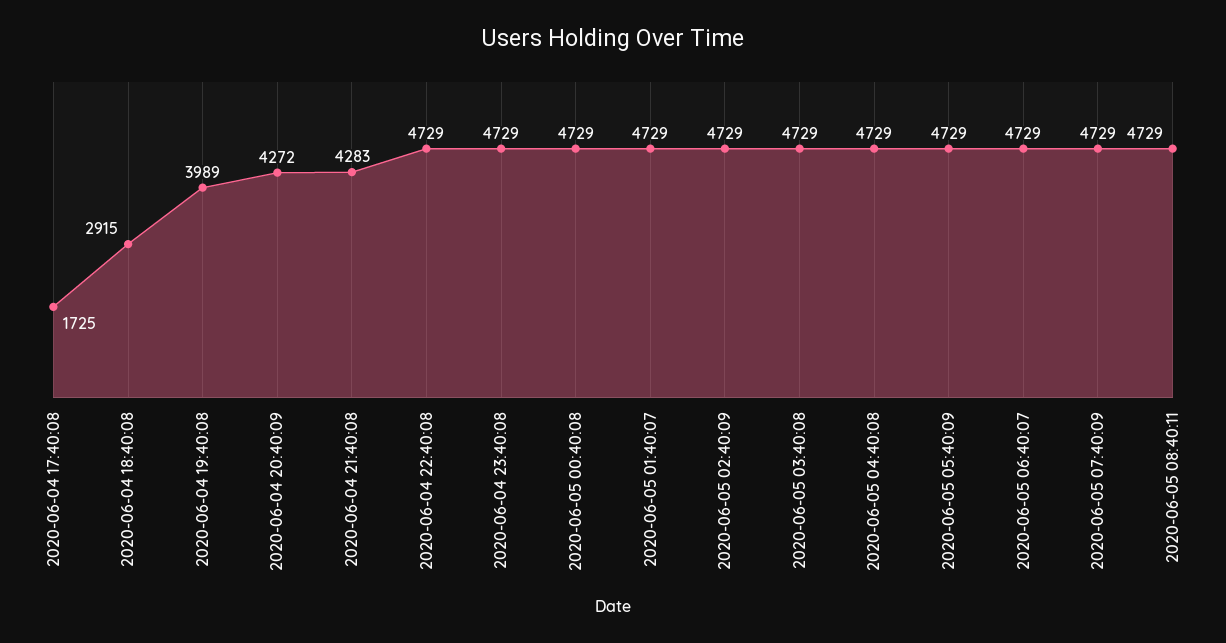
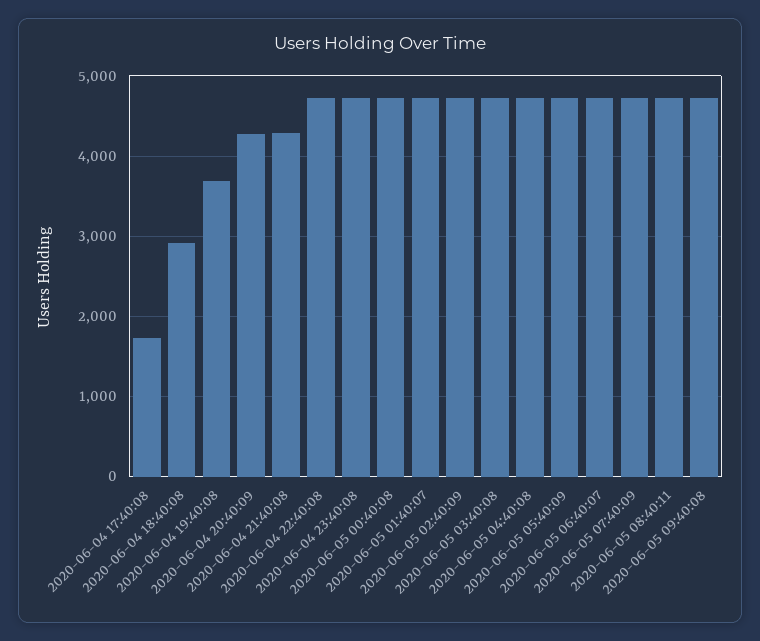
2020-06-04 19:40:08: 3989 -> 3700
2020-06-05 09:40:08: none -> 4700

